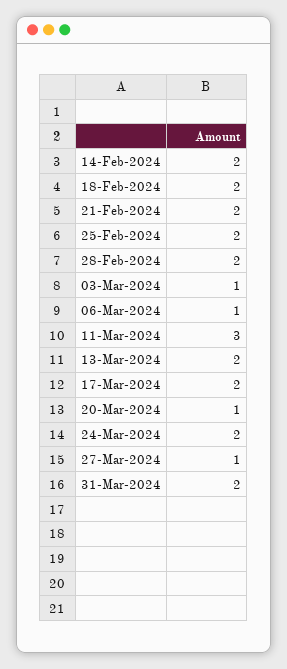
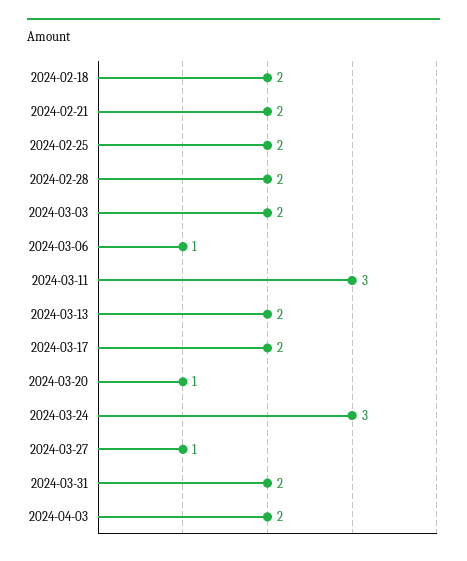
14-Feb-2024: 2 -> none
03-Mar-2024: 1 -> 2
24-Mar-2024: 2 -> 3
2024-04-03: none -> 2

